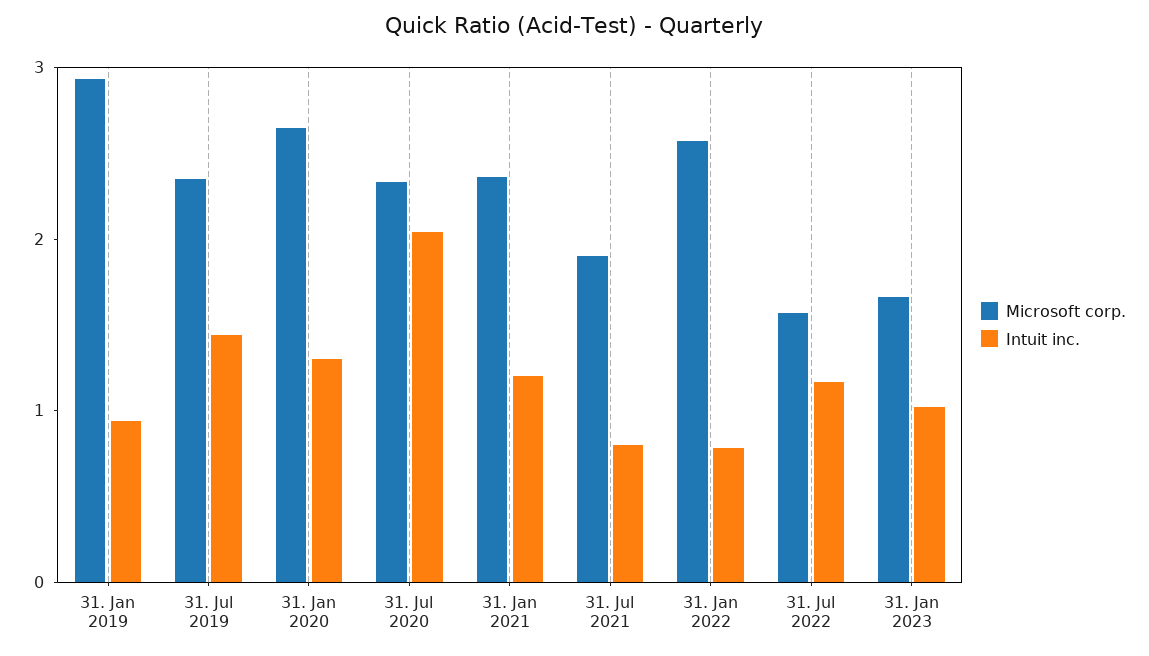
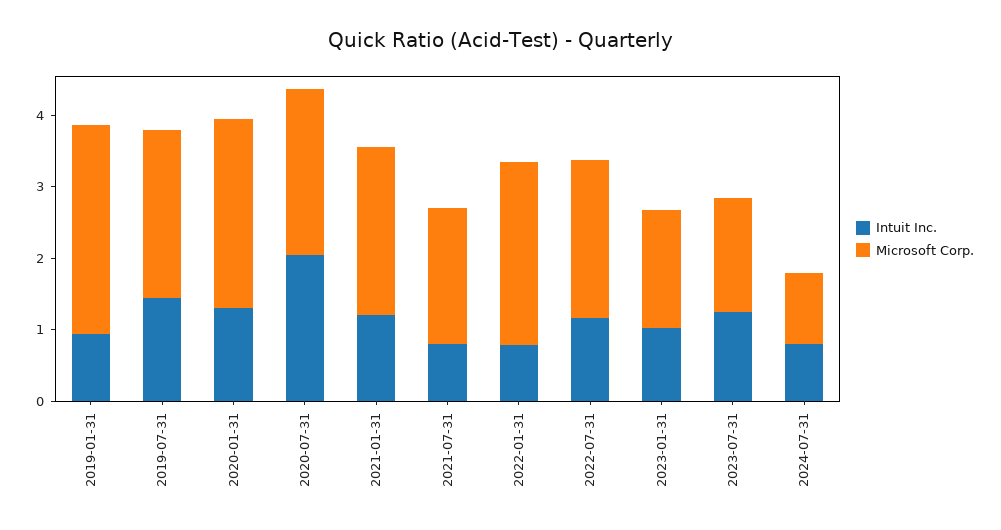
Microsoft corp., 31. Jul 2022: 1.6 -> 2.2
Intuit inc., 2023-07-31: none -> 1.2
Microsoft corp., 2023-07-31: none -> 1.6
Intuit inc., 2024-07-31: none -> 0.8
Microsoft corp., 2024-07-31: none -> 1

